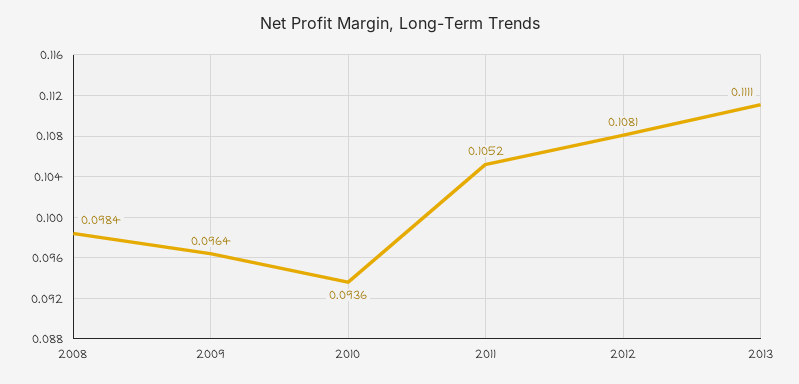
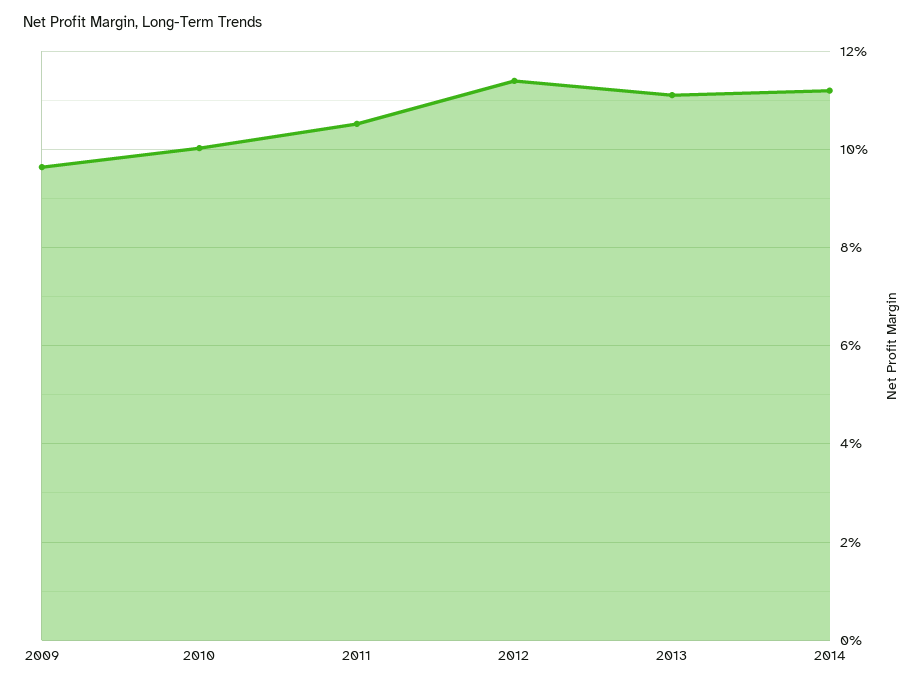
2008: 0.0984 -> none
2010: 0.0936 -> 0.1
2012: 0.1081 -> 0.114
2014: none -> 0.112

